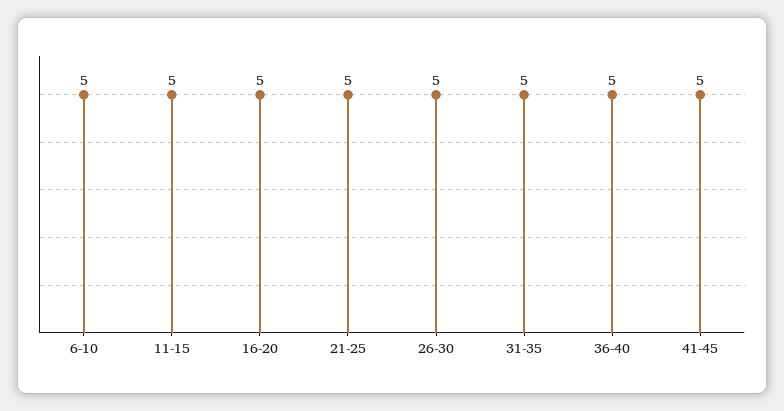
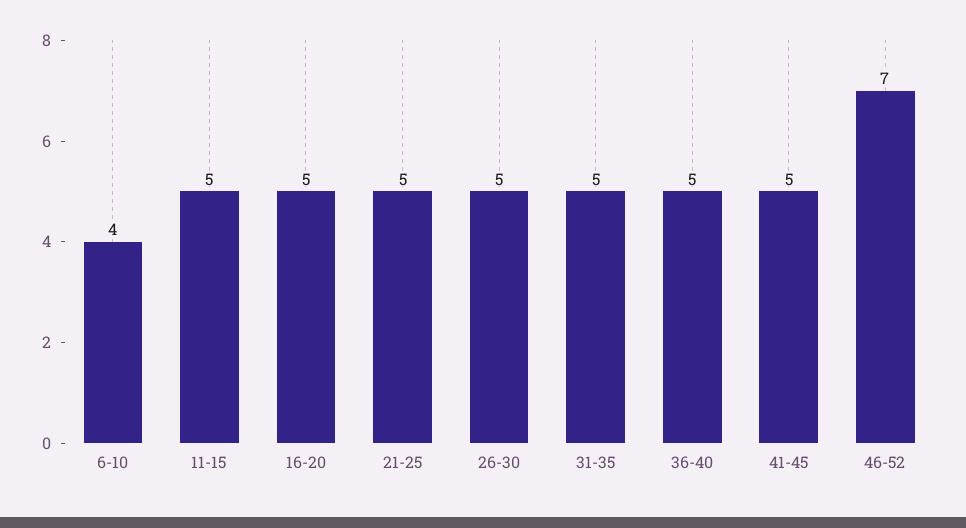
6-10: 5 -> 4
46-52: none -> 7

